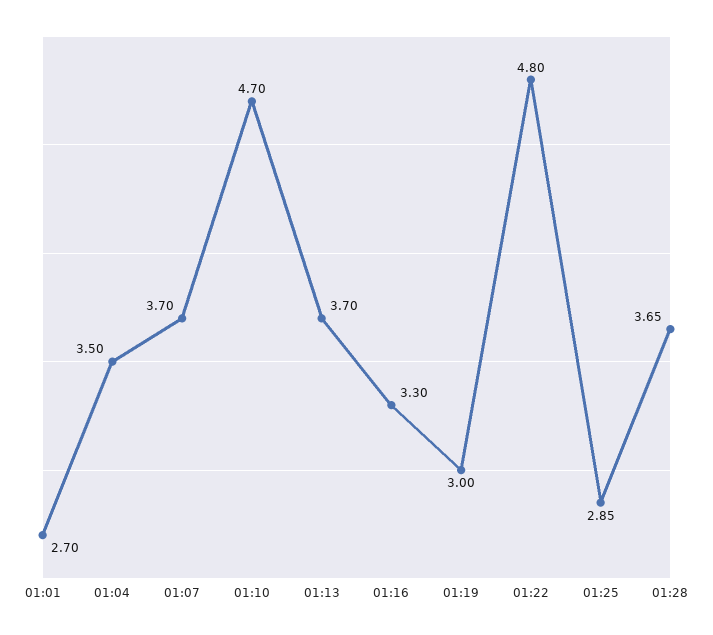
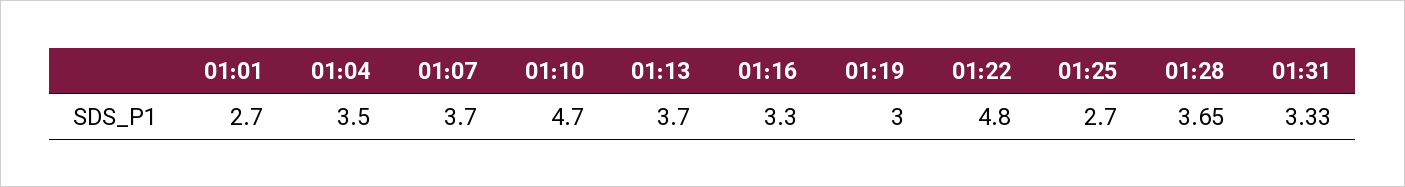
01:25: 2.85 -> 2.7
01:31: none -> 3.33

